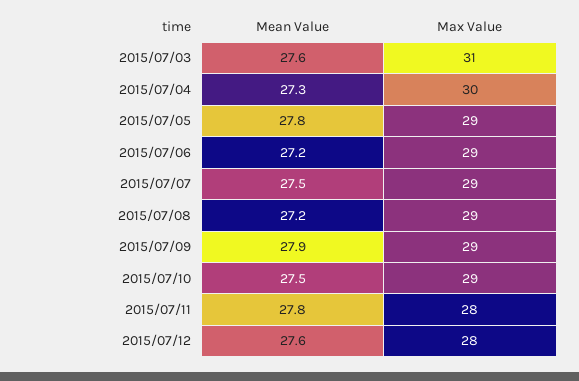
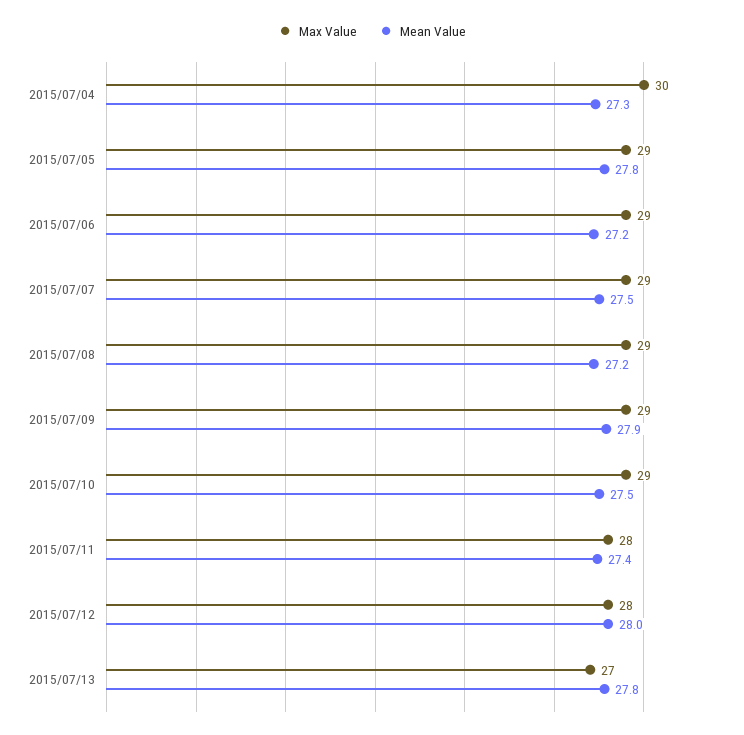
Mean Value, 2015/07/03: 27.6 -> none
Max Value, 2015/07/03: 31 -> none
Mean Value, 2015/07/11: 27.8 -> 27.4
Mean Value, 2015/07/12: 27.6 -> 28
Max Value, 2015/07/13: none -> 27
Mean Value, 2015/07/13: none -> 27.8

